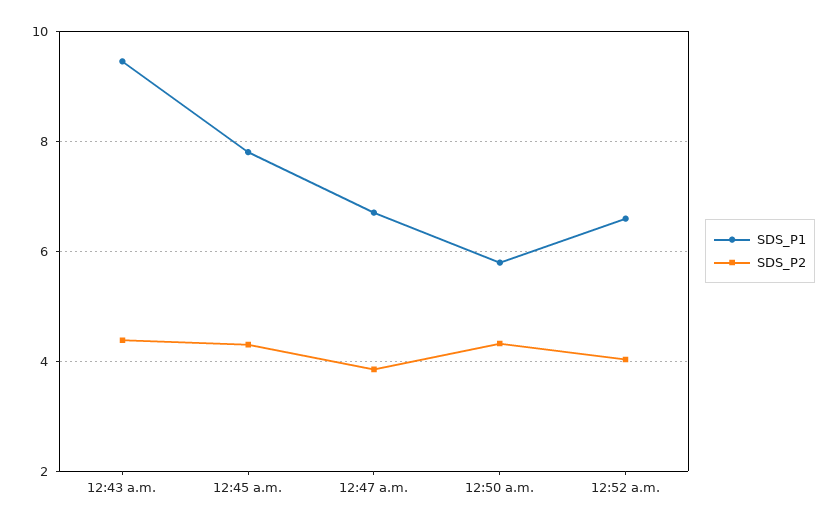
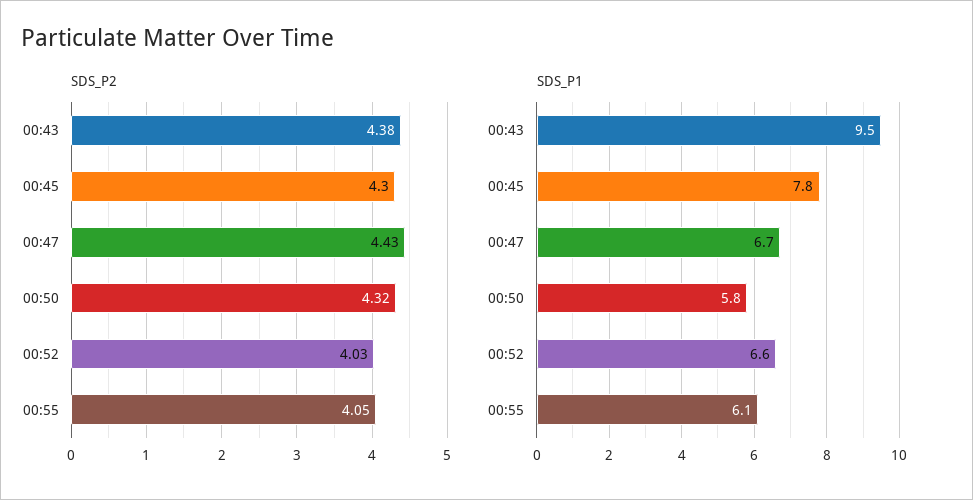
SDS_P2, 12:47 a.m.: 3.8 -> 4.43
SDS_P2, 00:55: none -> 4.05
SDS_P1, 00:55: none -> 6.1

